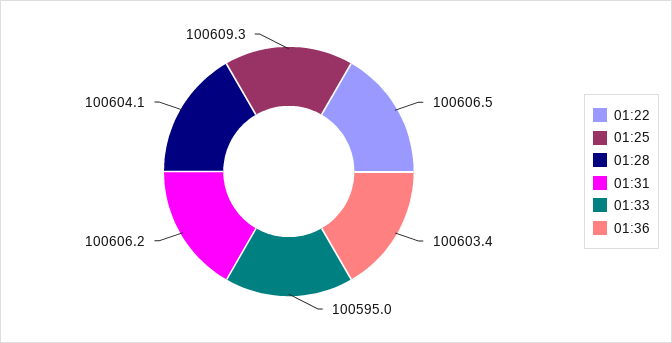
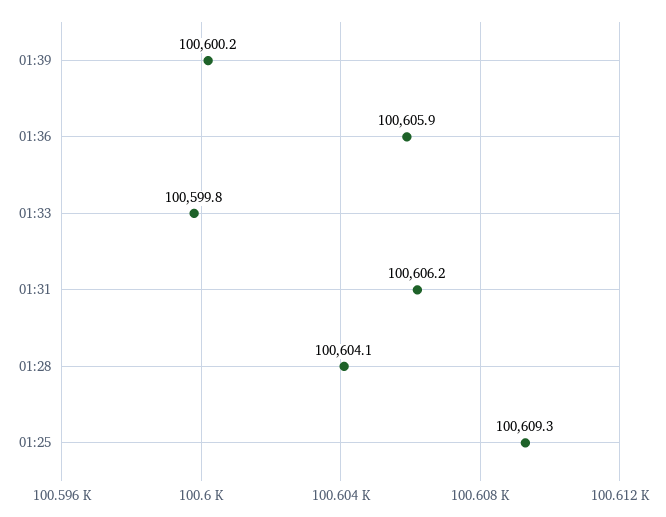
01:22: 100606.5 -> none
01:33: 100595 -> 100599.8
01:36: 100603.4 -> 100605.9
01:39: none -> 100600.2

